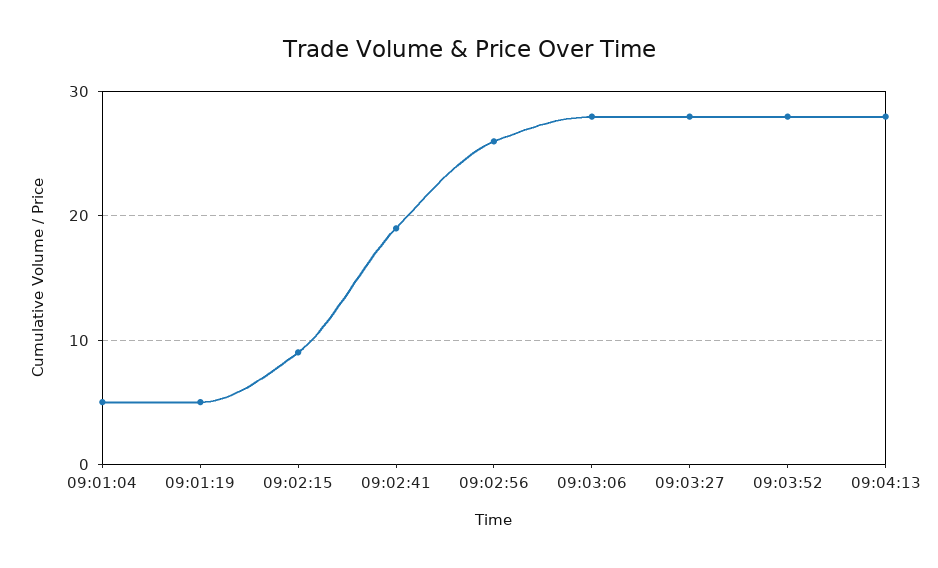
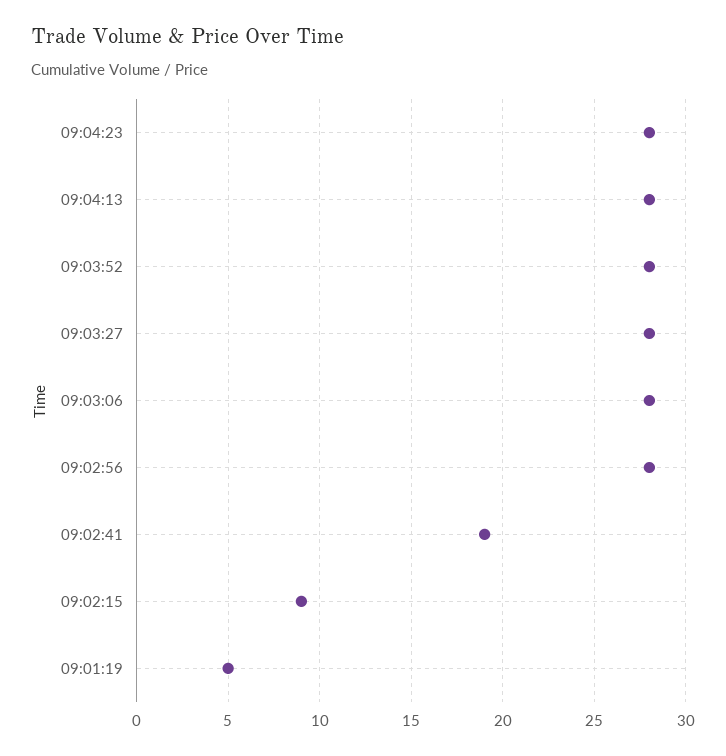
09:01:04: 5 -> none
09:02:56: 26 -> 28
09:04:23: none -> 28

